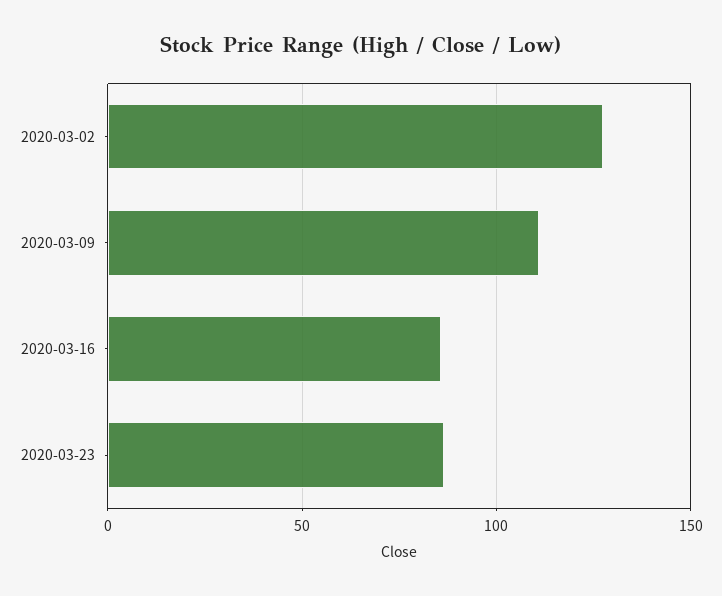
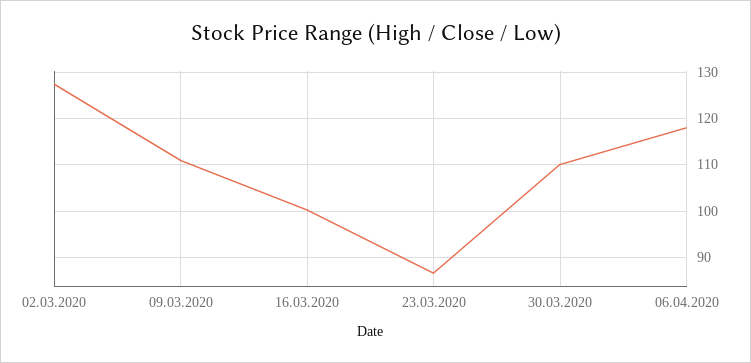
2020-03-16: 85 -> 100
30.03.2020: none -> 110
06.04.2020: none -> 118

